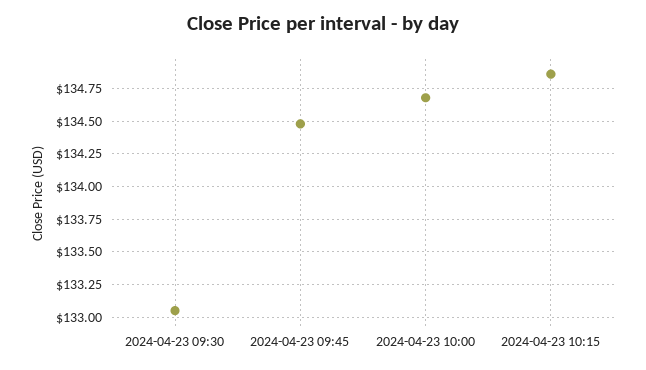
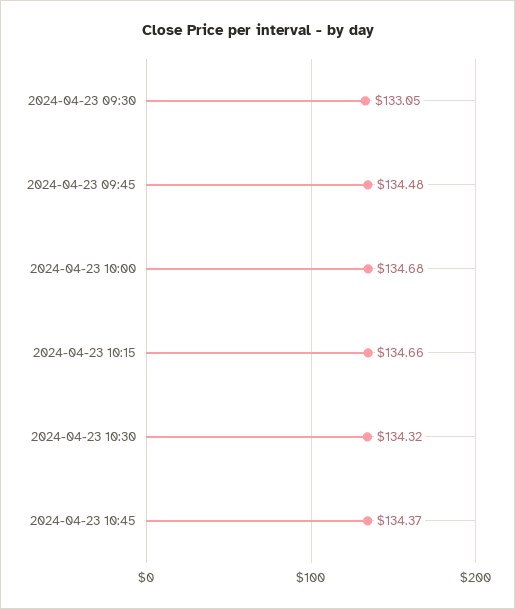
2024-04-23 10:15: 134.85 -> 134.66
2024-04-23 10:30: none -> 134.32
2024-04-23 10:45: none -> 134.37

